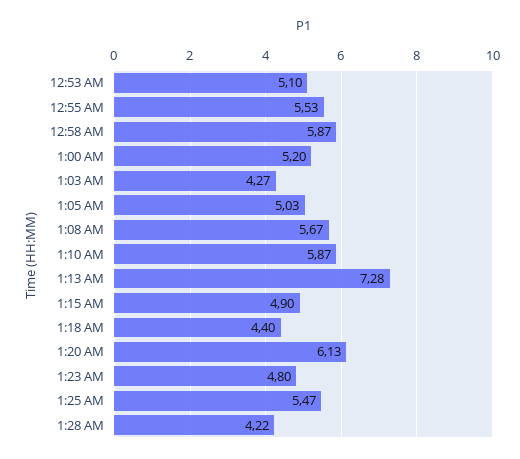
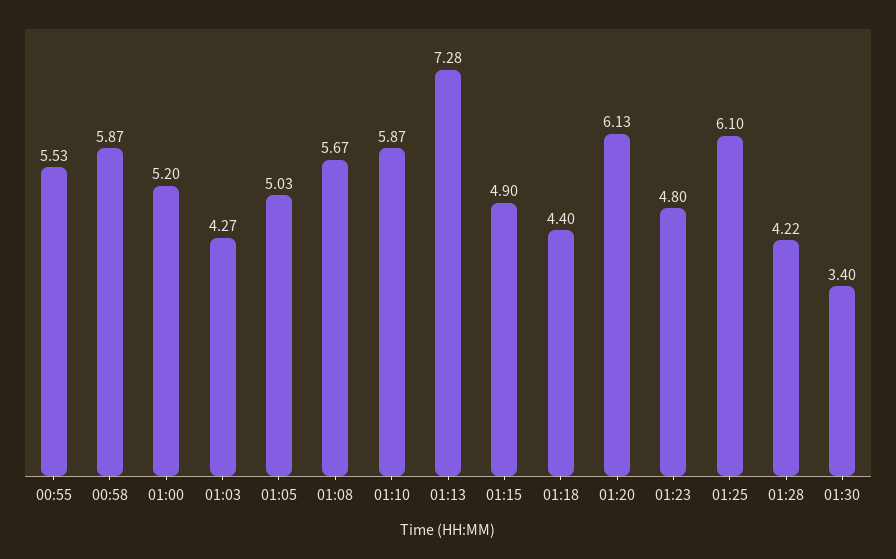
12:53 AM: 5.1 -> none
1:25 AM: 5.47 -> 6.1
01:30: none -> 3.4

